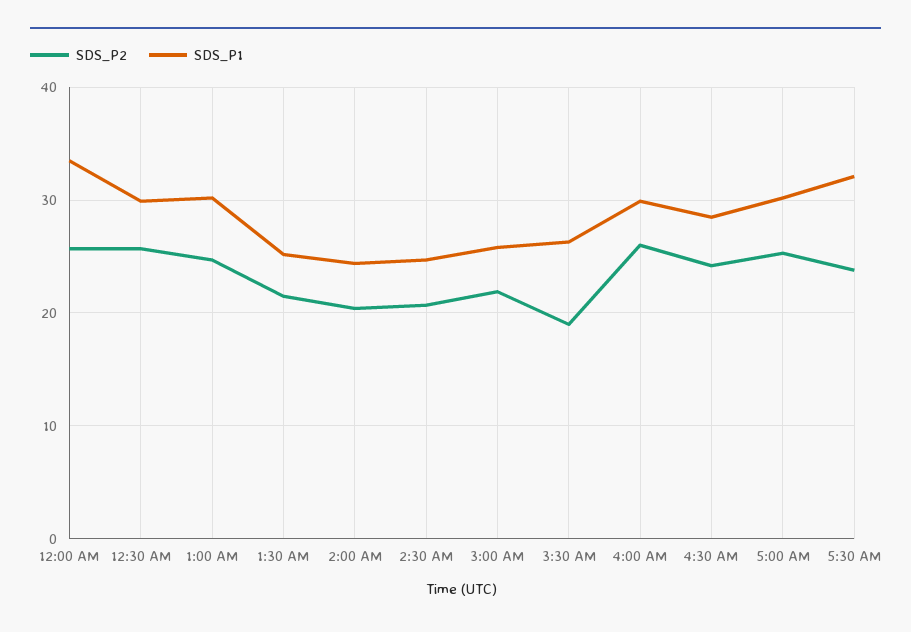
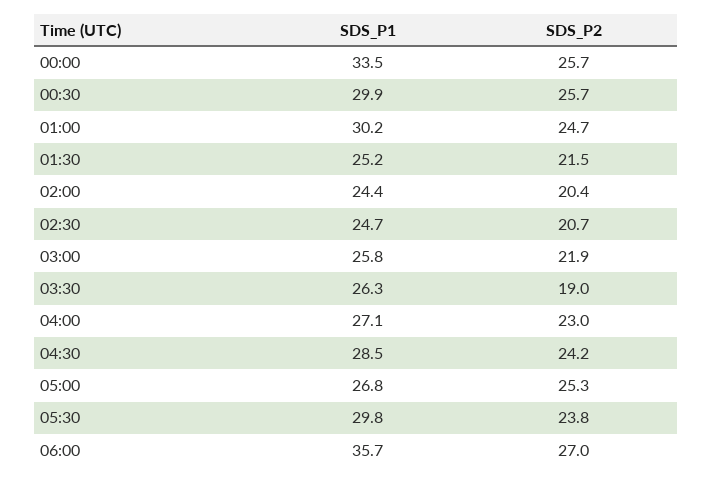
SDS_P2, 4:00 AM: 26 -> 23
SDS_P1, 4:00 AM: 30 -> 27.1
SDS_P1, 5:00 AM: 30 -> 26.8
SDS_P1, 5:30 AM: 32 -> 29.8
SDS_P1, 06:00: none -> 35.7
SDS_P2, 06:00: none -> 27

